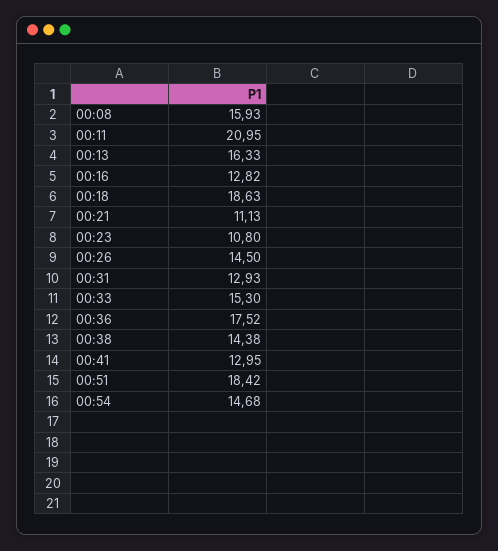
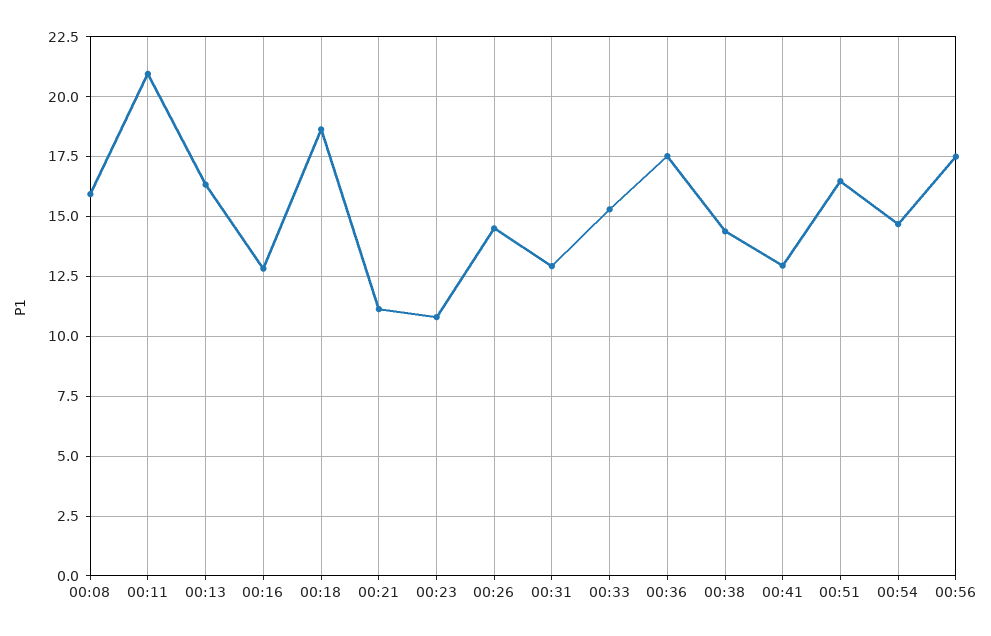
00:51: 18.42 -> 16.5
00:56: none -> 17.5

